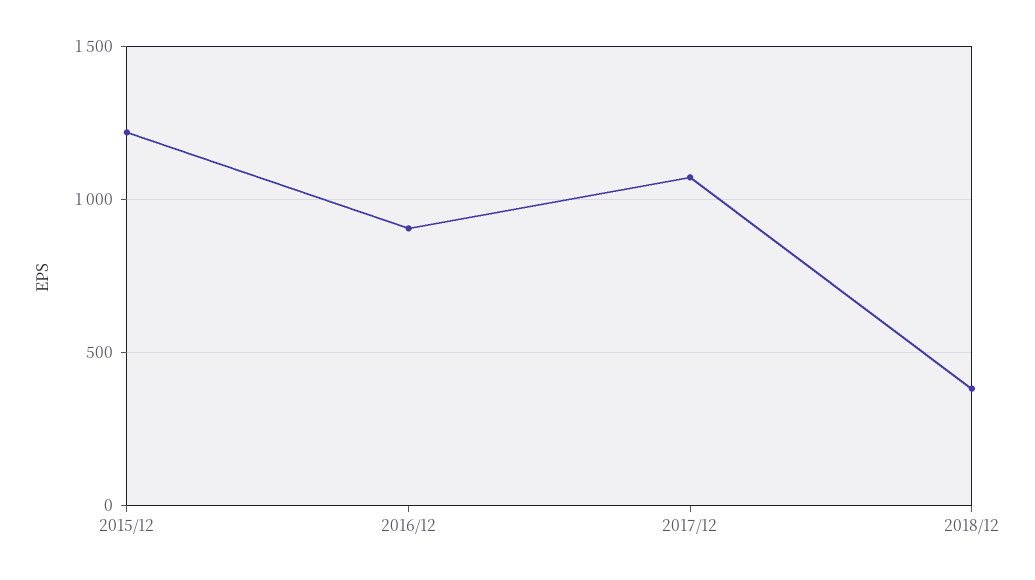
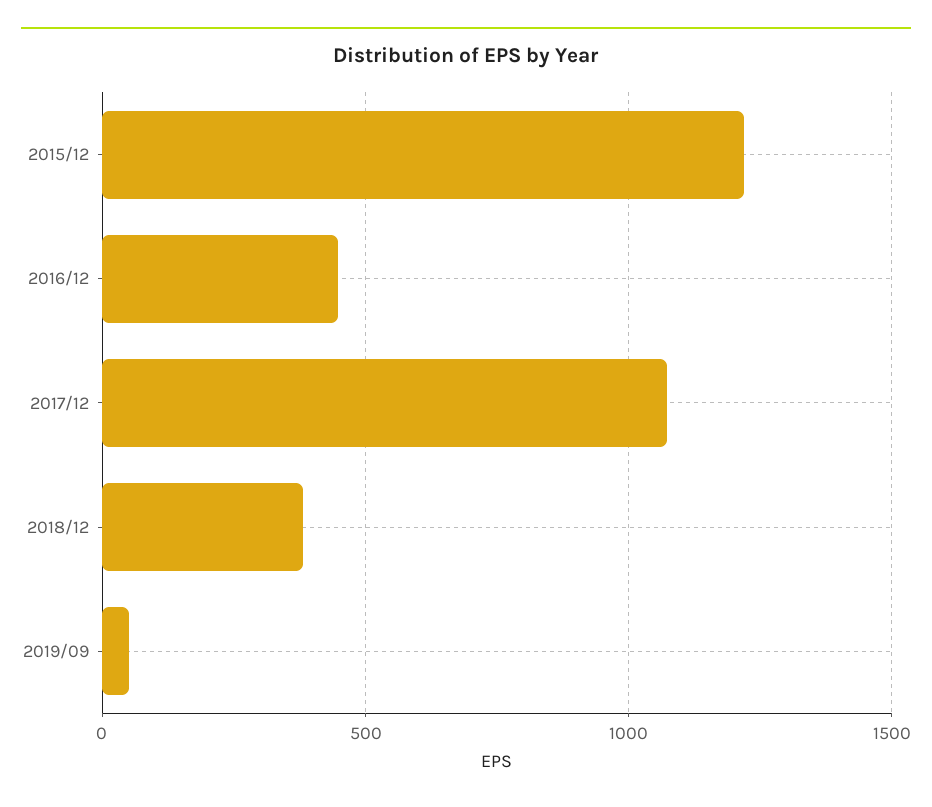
2016/12: 900 -> 450
2019/09: none -> 50

